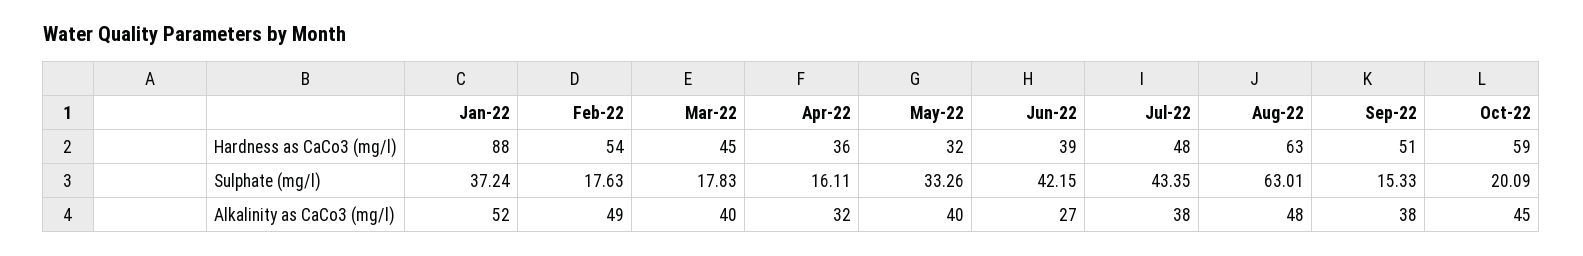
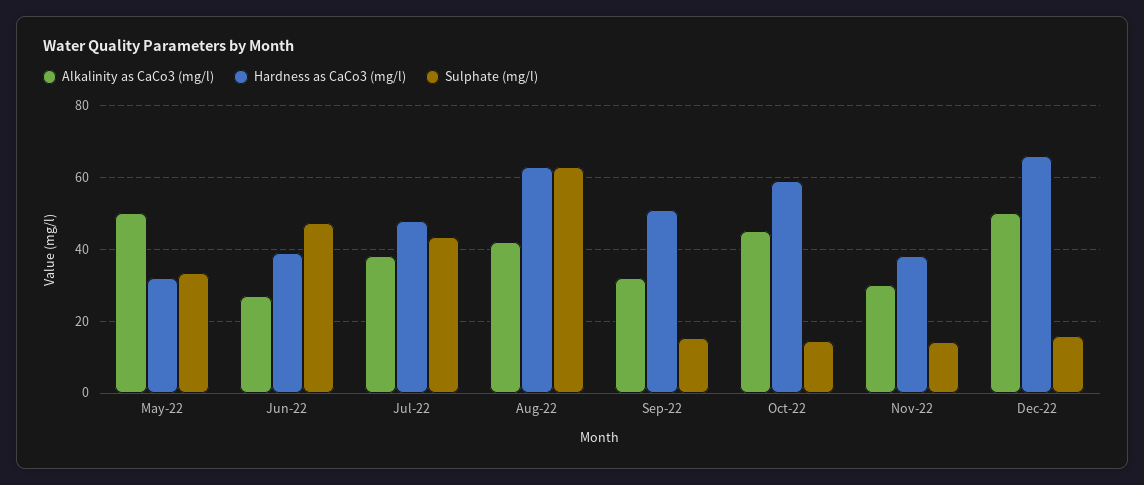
Hardness as CaCo3 (mg/l), Jan-22: 88 -> none
Hardness as CaCo3 (mg/l), Feb-22: 54 -> none
Hardness as CaCo3 (mg/l), Mar-22: 45 -> none
Hardness as CaCo3 (mg/l), Apr-22: 36 -> none
Sulphate (mg/l), Jan-22: 37.24 -> none
Sulphate (mg/l), Feb-22: 17.63 -> none
Sulphate (mg/l), Mar-22: 17.83 -> none
Sulphate (mg/l), Apr-22: 16.11 -> none
Sulphate (mg/l), Jun-22: 42.15 -> 48
Sulphate (mg/l), Oct-22: 20.09 -> 14
Alkalinity as CaCo3 (mg/l), Jan-22: 52 -> none
Alkalinity as CaCo3 (mg/l), Feb-22: 49 -> none
Alkalinity as CaCo3 (mg/l), Mar-22: 40 -> none
Alkalinity as CaCo3 (mg/l), Apr-22: 32 -> none
Alkalinity as CaCo3 (mg/l), May-22: 40 -> 50
Alkalinity as CaCo3 (mg/l), Aug-22: 48 -> 42
Alkalinity as CaCo3 (mg/l), Sep-22: 38 -> 32
Alkalinity as CaCo3 (mg/l), Nov-22: none -> 30
Hardness as CaCo3 (mg/l), Nov-22: none -> 38
Sulphate (mg/l), Nov-22: none -> 14
Alkalinity as CaCo3 (mg/l), Dec-22: none -> 50
Hardness as CaCo3 (mg/l), Dec-22: none -> 66
Sulphate (mg/l), Dec-22: none -> 16

